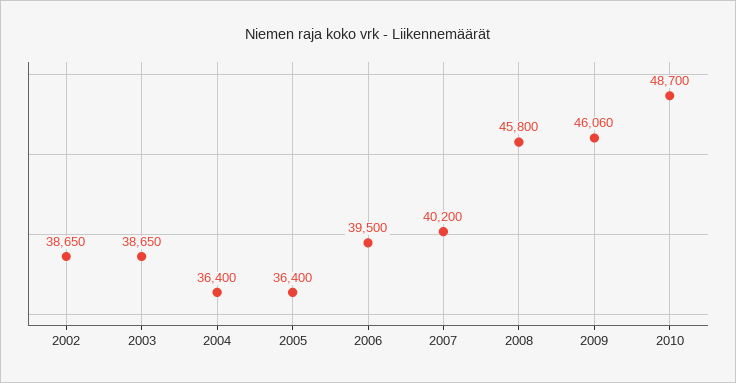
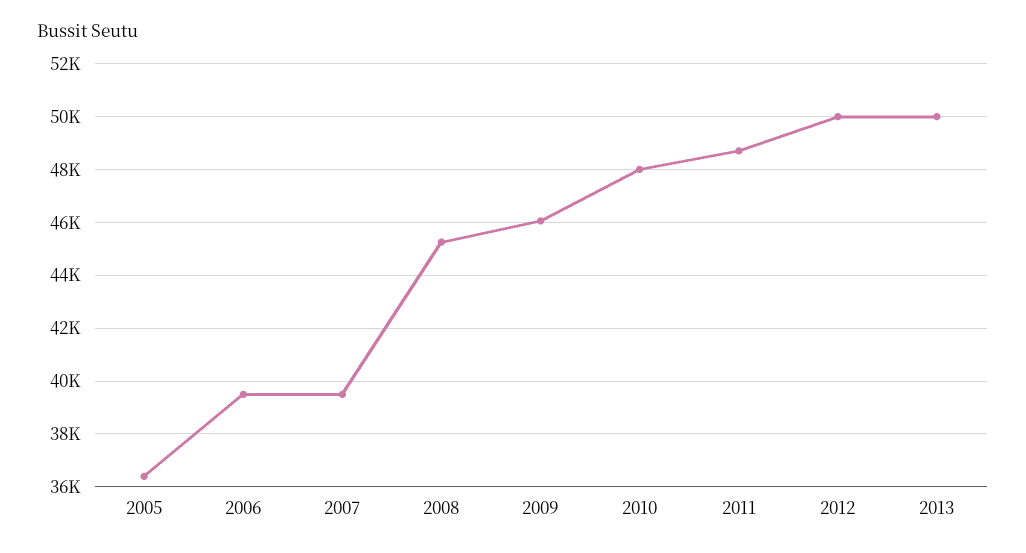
2002: 38650 -> none
2003: 38650 -> none
2004: 36400 -> none
2007: 40200 -> 39500
2008: 45800 -> 45250
2010: 48700 -> 48000
2011: none -> 48750
2012: none -> 50000
2013: none -> 50000

